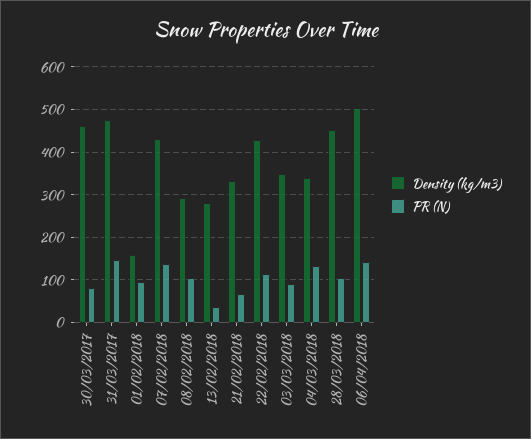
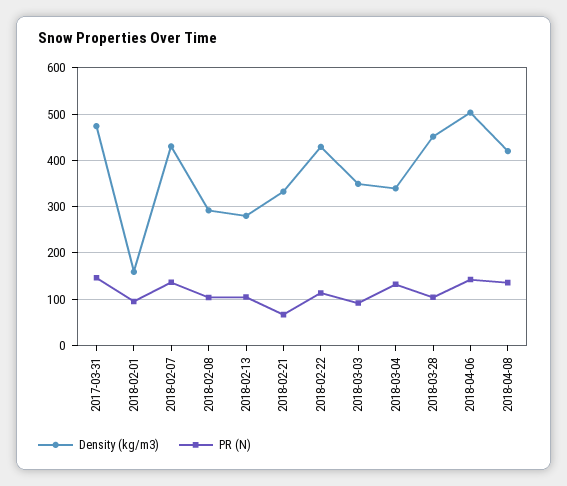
Density (kg/m3), 30/03/2017: 460 -> none
PR (N), 30/03/2017: 80 -> none
PR (N), 13/02/2018: 40 -> 100
Density (kg/m3), 2018-04-08: none -> 420
PR (N), 2018-04-08: none -> 140

